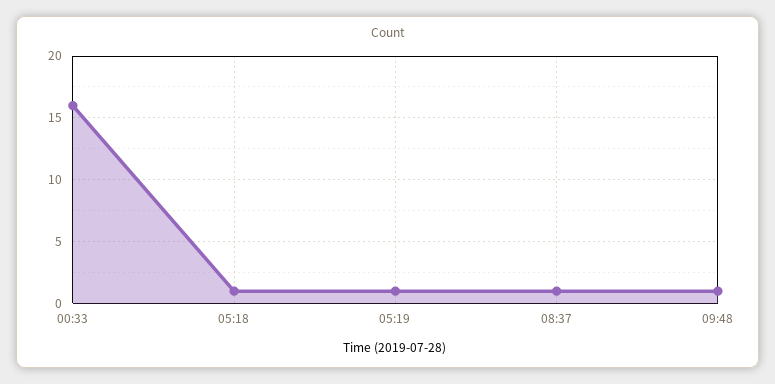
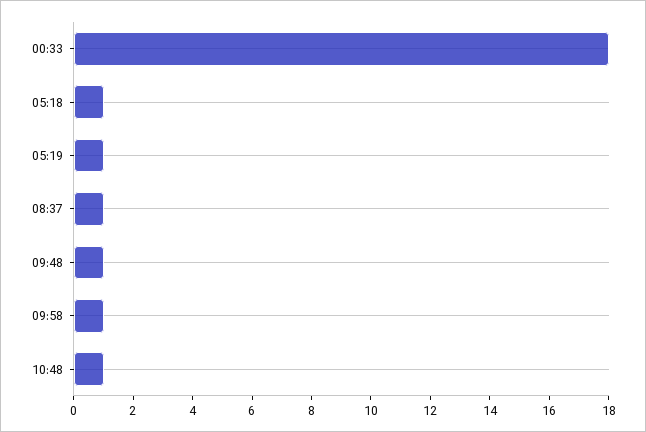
00:33: 16 -> 18
09:58: none -> 1
10:48: none -> 1

